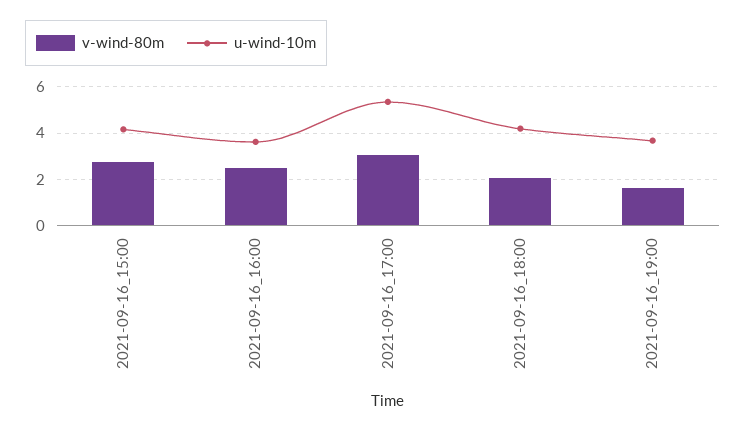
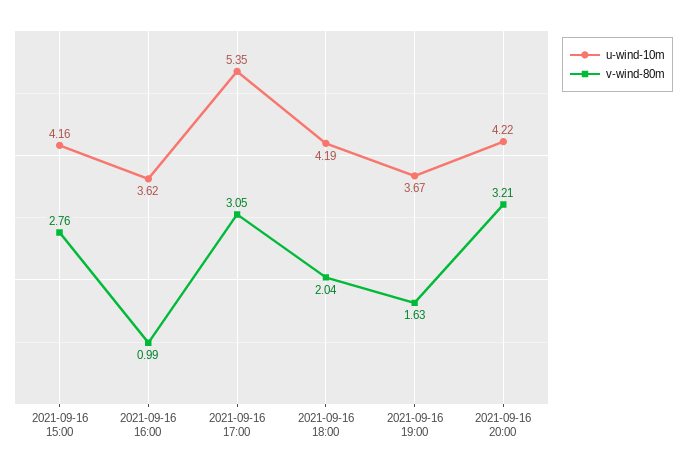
v-wind-80m, 2021-09-16_16:00: 2.5 -> 0.99
u-wind-10m, 2021-09-16 20:00: none -> 4.22
v-wind-80m, 2021-09-16 20:00: none -> 3.21

